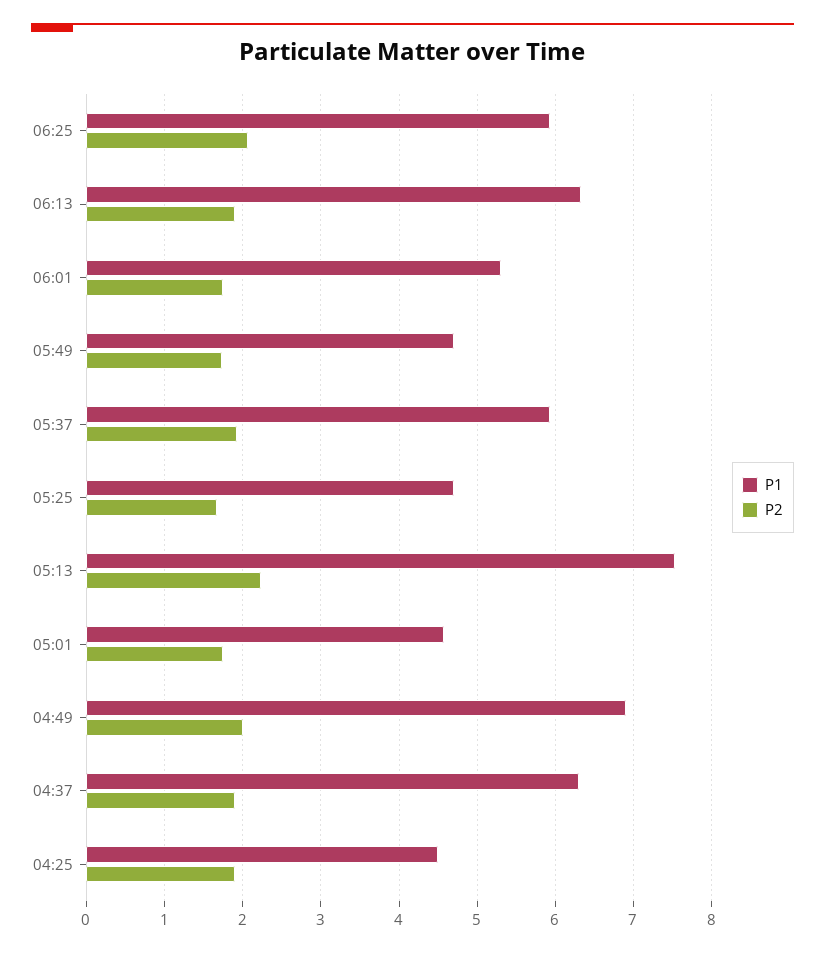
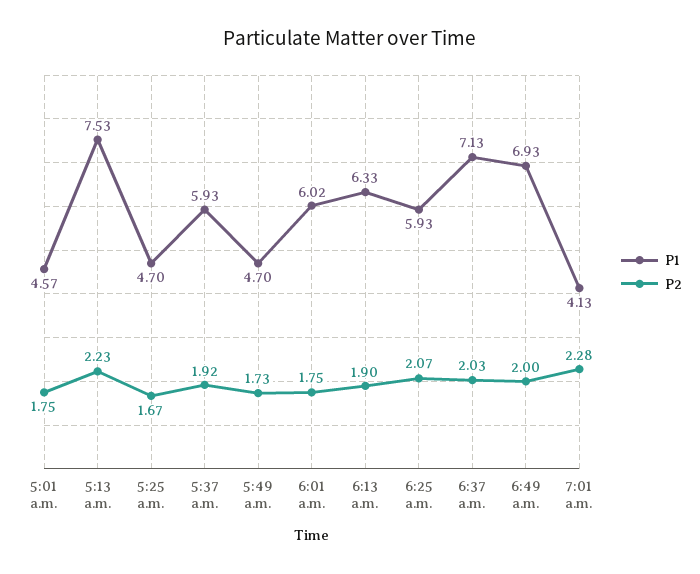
P1, 06:01: 5.3 -> 6.02
P1, 04:49: 6.9 -> none
P2, 04:49: 2 -> none
P1, 04:37: 6.3 -> none
P2, 04:37: 1.9 -> none
P1, 04:25: 4.5 -> none
P2, 04:25: 1.9 -> none
P1, 6:37 a.m.: none -> 7.13
P2, 6:37 a.m.: none -> 2.03
P1, 6:49 a.m.: none -> 6.93
P2, 6:49 a.m.: none -> 2
P1, 7:01 a.m.: none -> 4.13
P2, 7:01 a.m.: none -> 2.28

